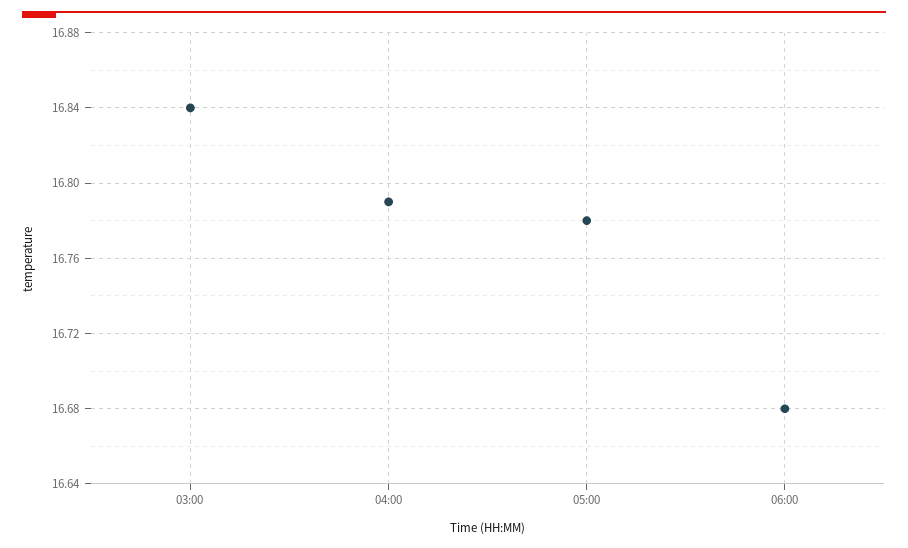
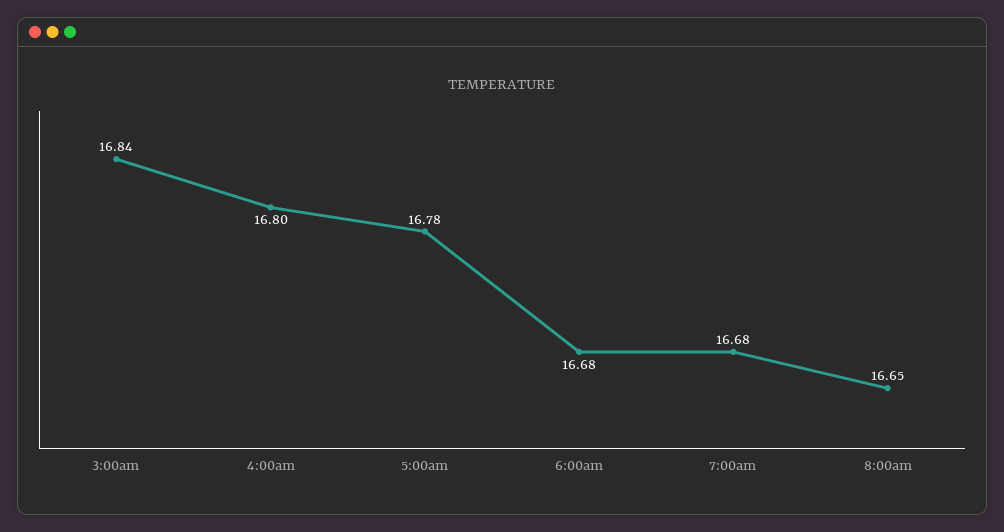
04:00: 16.79 -> 16.8
7:00am: none -> 16.68
8:00am: none -> 16.65

